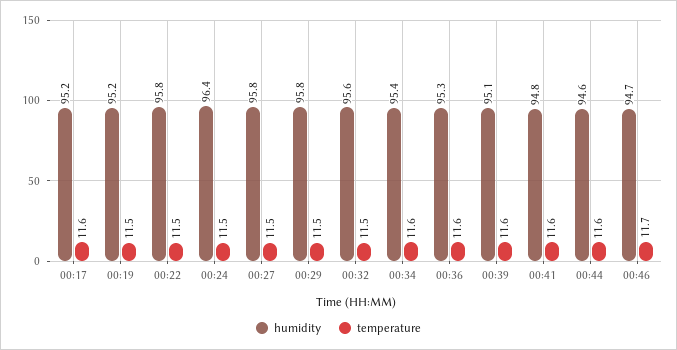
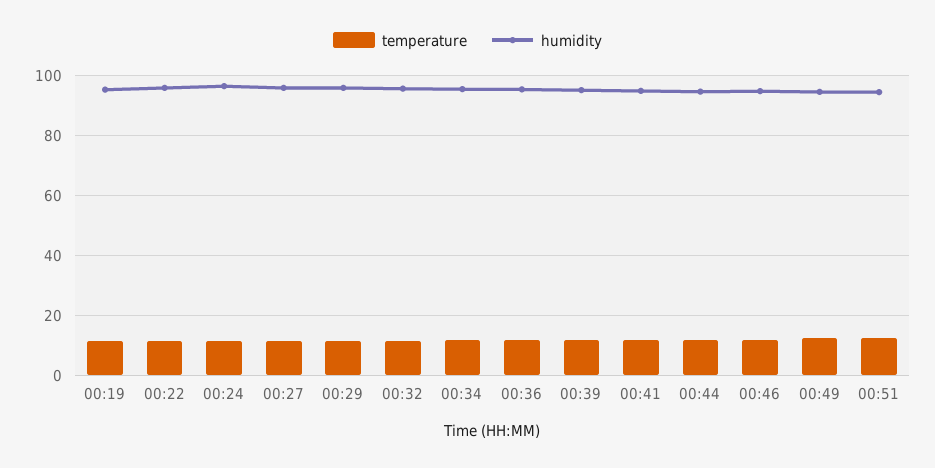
humidity, 00:17: 95.2 -> none
temperature, 00:17: 11.6 -> none
temperature, 00:49: none -> 12.5
humidity, 00:49: none -> 95
temperature, 00:51: none -> 12.5
humidity, 00:51: none -> 95

